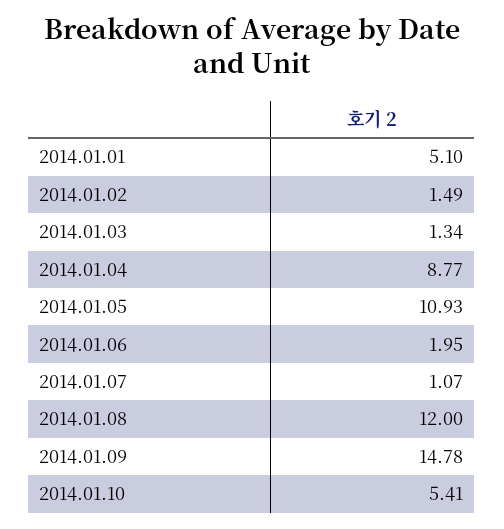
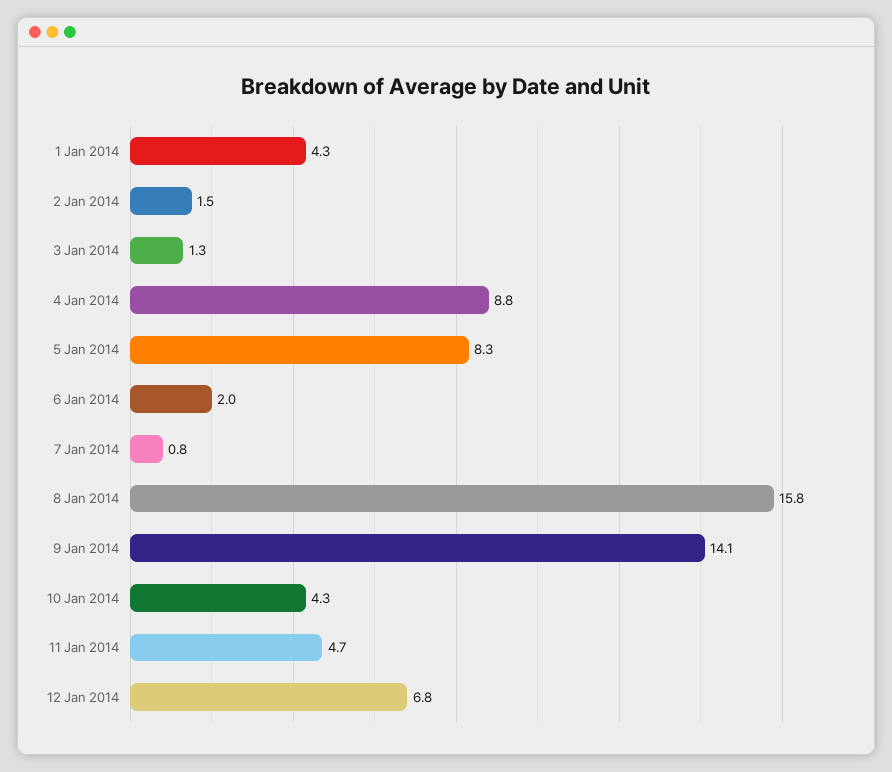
2014.01.01: 5.1 -> 4.3
2014.01.05: 10.93 -> 8.3
2014.01.07: 1.07 -> 0.8
2014.01.08: 12 -> 15.8
2014.01.09: 14.78 -> 14.1
2014.01.10: 5.41 -> 4.3
11 Jan 2014: none -> 4.7
12 Jan 2014: none -> 6.8

